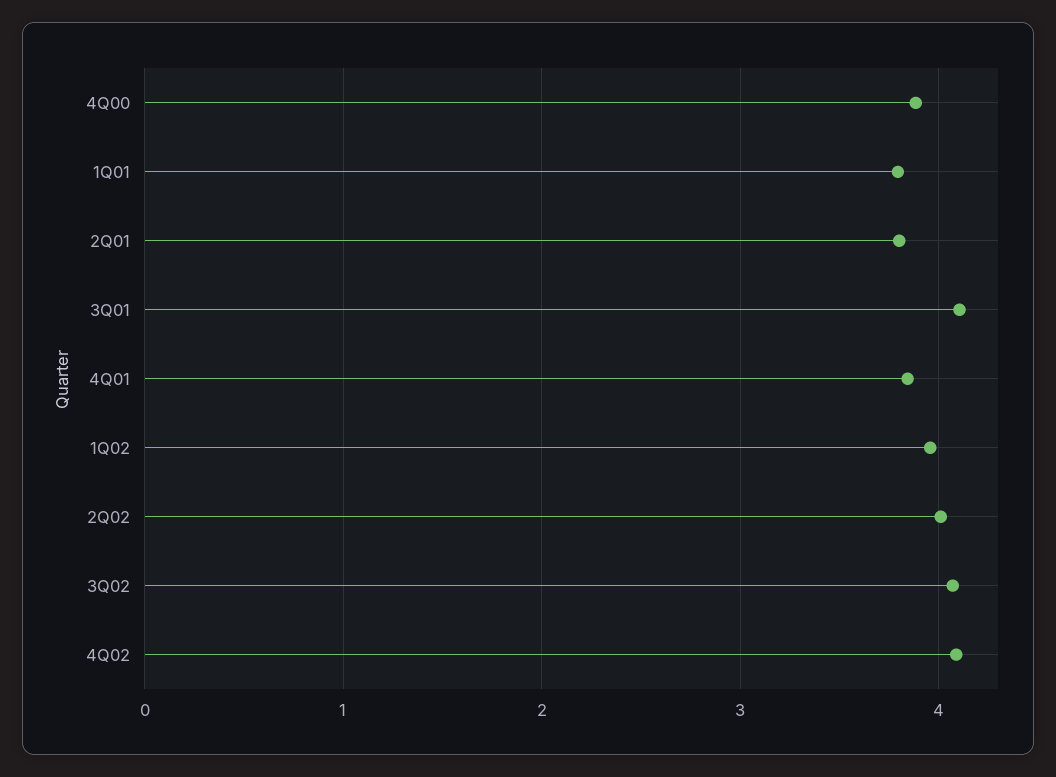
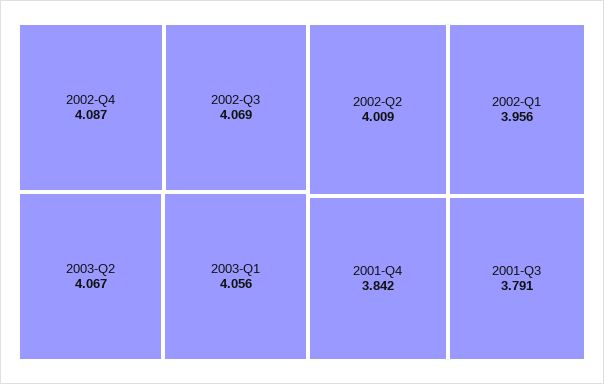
4Q00: 3.9 -> none
1Q01: 3.8 -> none
2Q01: 3.8 -> none
3Q01: 4.1 -> 3.791
2003-Q2: none -> 4.067
2003-Q1: none -> 4.056

